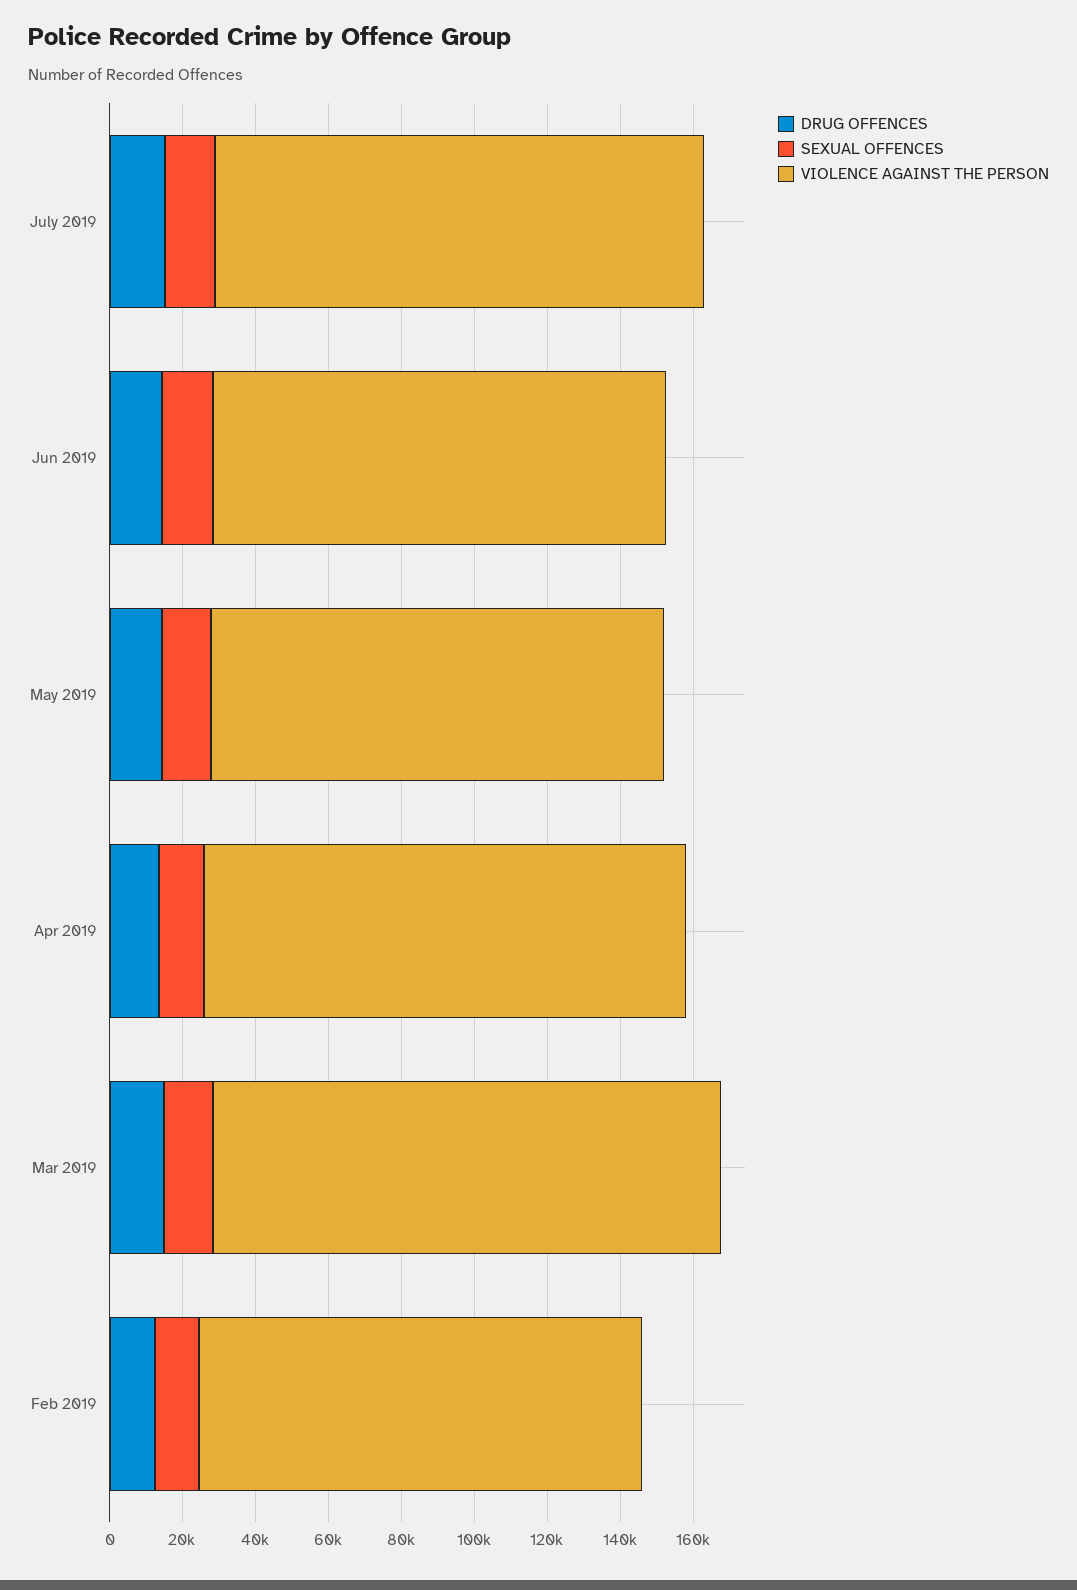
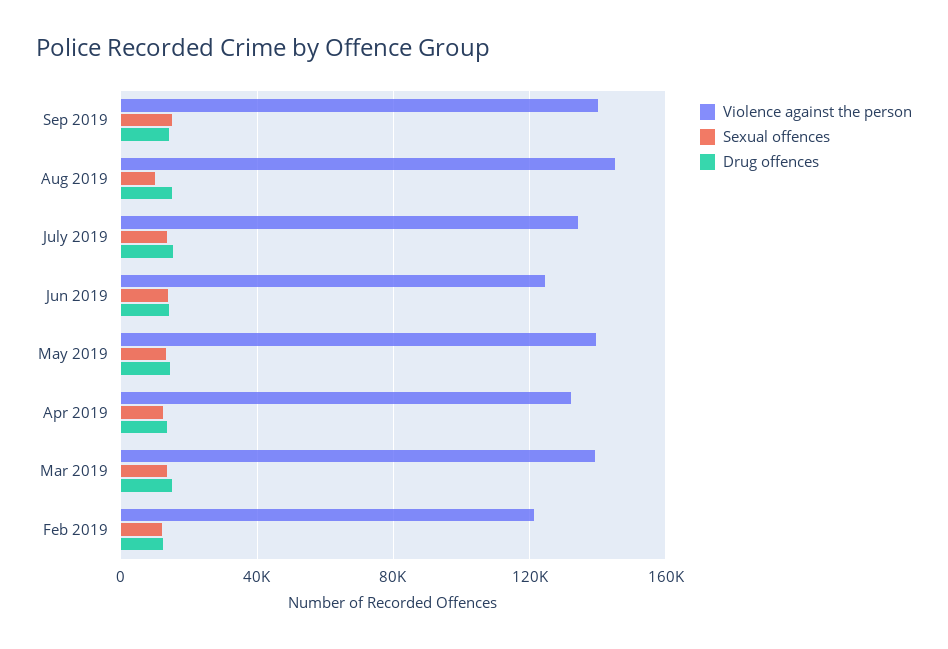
VIOLENCE AGAINST THE PERSON, May 2019: 125000 -> 140000
VIOLENCE AGAINST THE PERSON, Sep 2019: none -> 140000
SEXUAL OFFENCES, Sep 2019: none -> 15000
DRUG OFFENCES, Sep 2019: none -> 15000
VIOLENCE AGAINST THE PERSON, Aug 2019: none -> 145000
SEXUAL OFFENCES, Aug 2019: none -> 10000
DRUG OFFENCES, Aug 2019: none -> 15000

